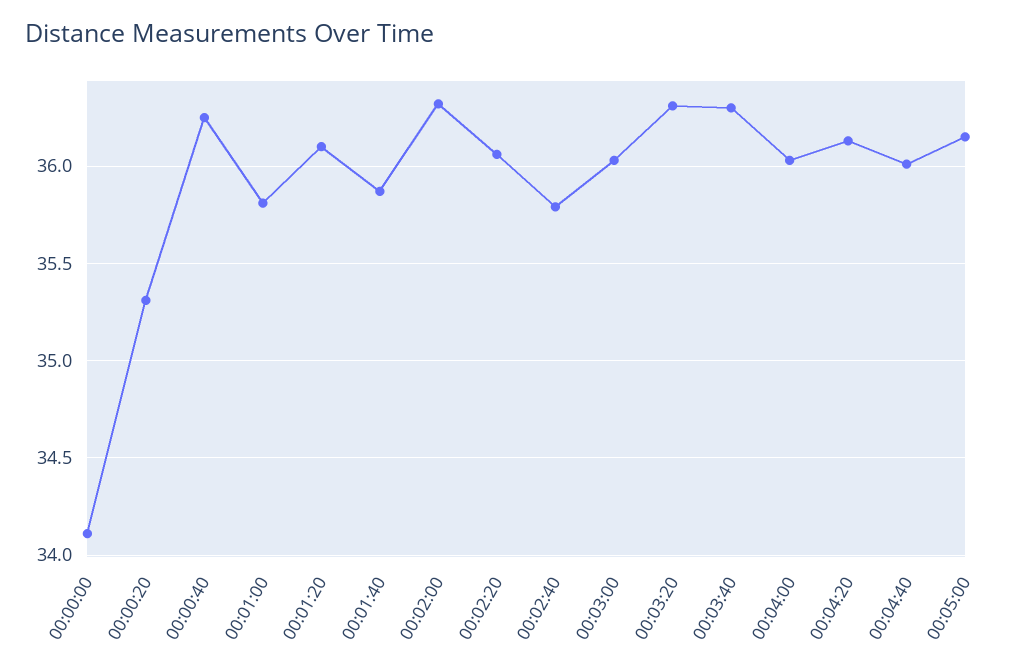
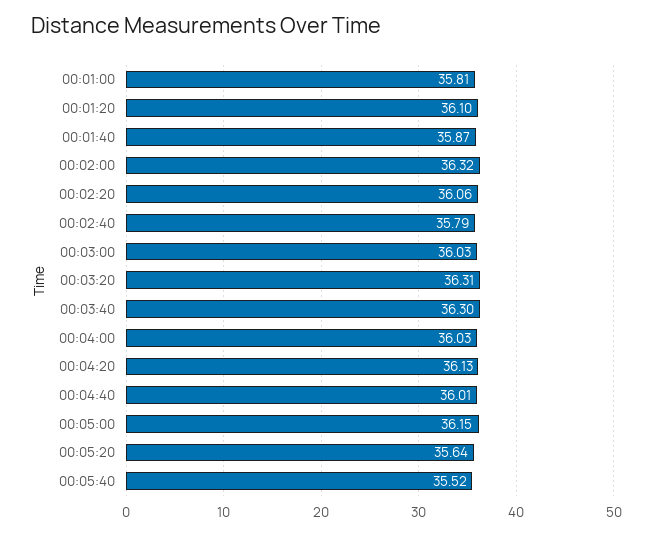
00:00:00: 34.1 -> none
00:00:20: 35.3 -> none
00:00:40: 36.25 -> none
00:05:20: none -> 35.64
00:05:40: none -> 35.52

